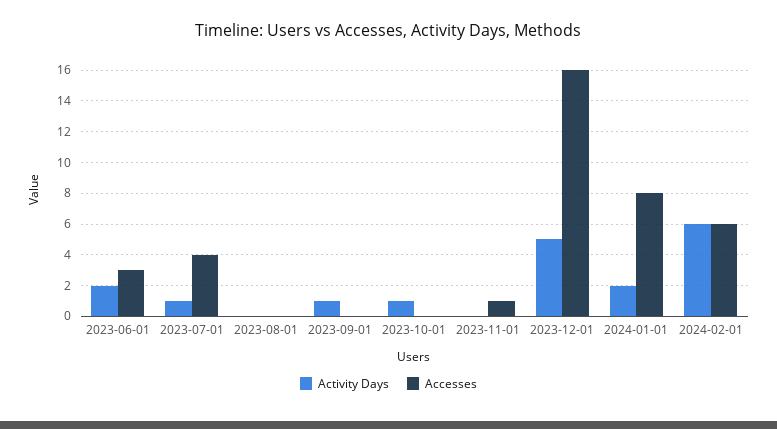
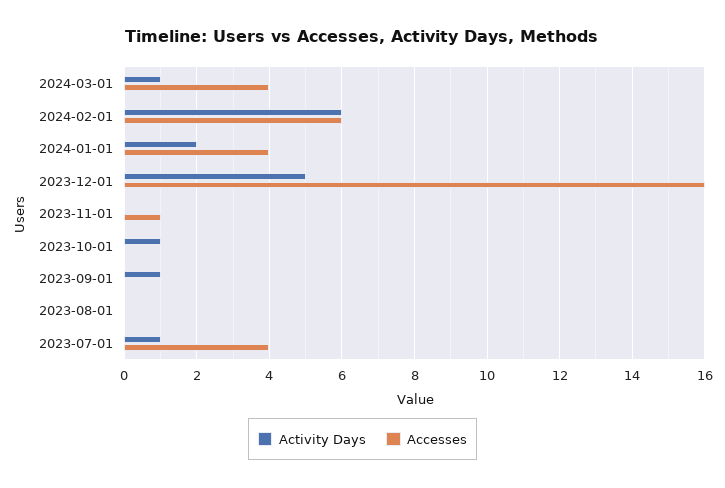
Activity Days, 2023-06-01: 2 -> none
Accesses, 2023-06-01: 3 -> none
Accesses, 2024-01-01: 8 -> 4
Activity Days, 2024-03-01: none -> 1
Accesses, 2024-03-01: none -> 4

